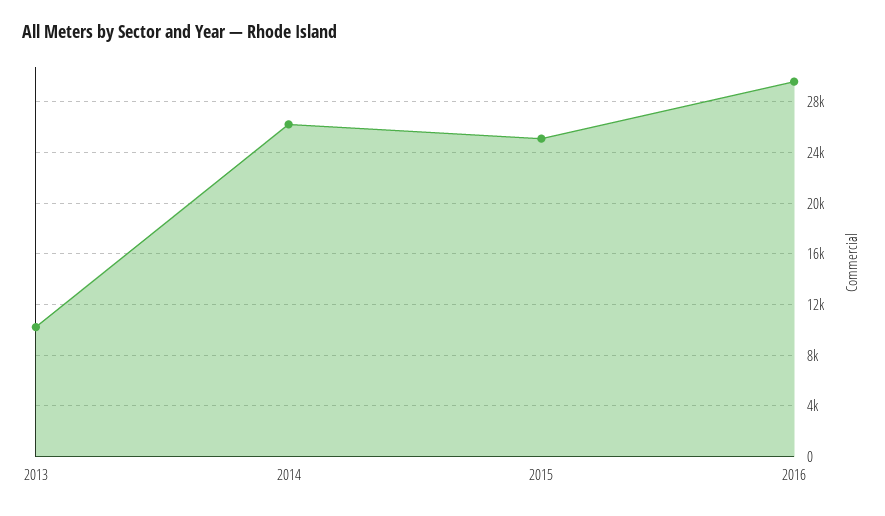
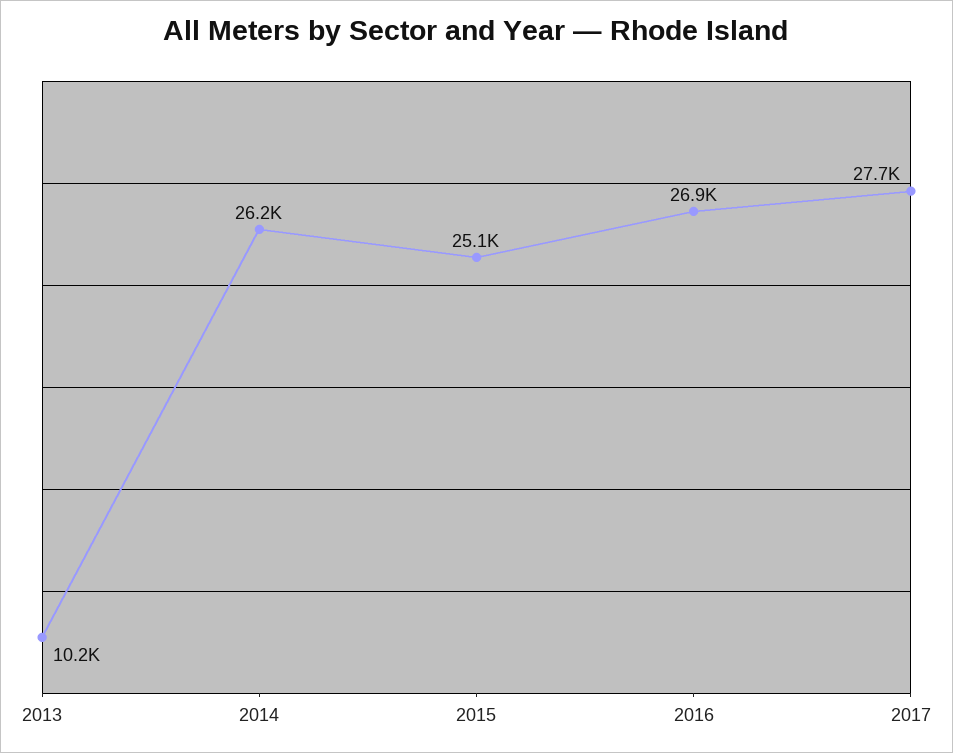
2016: 29500 -> 26900
2017: none -> 27700

